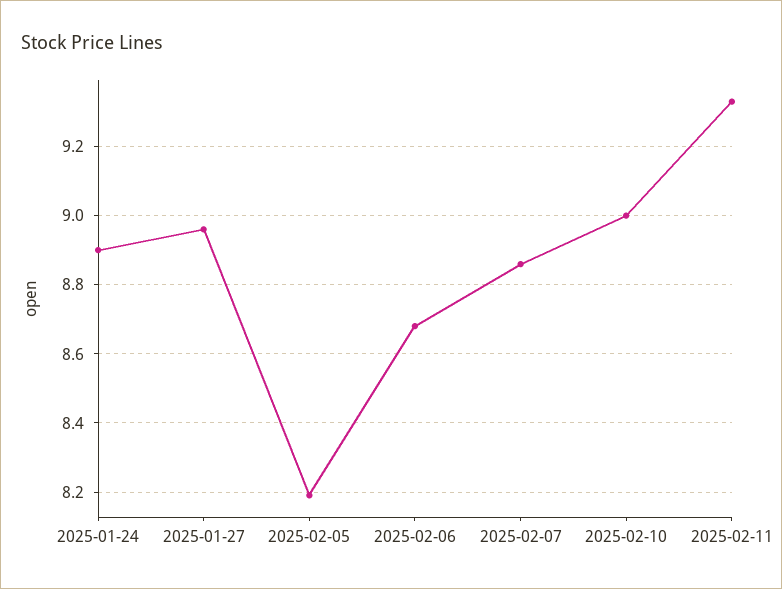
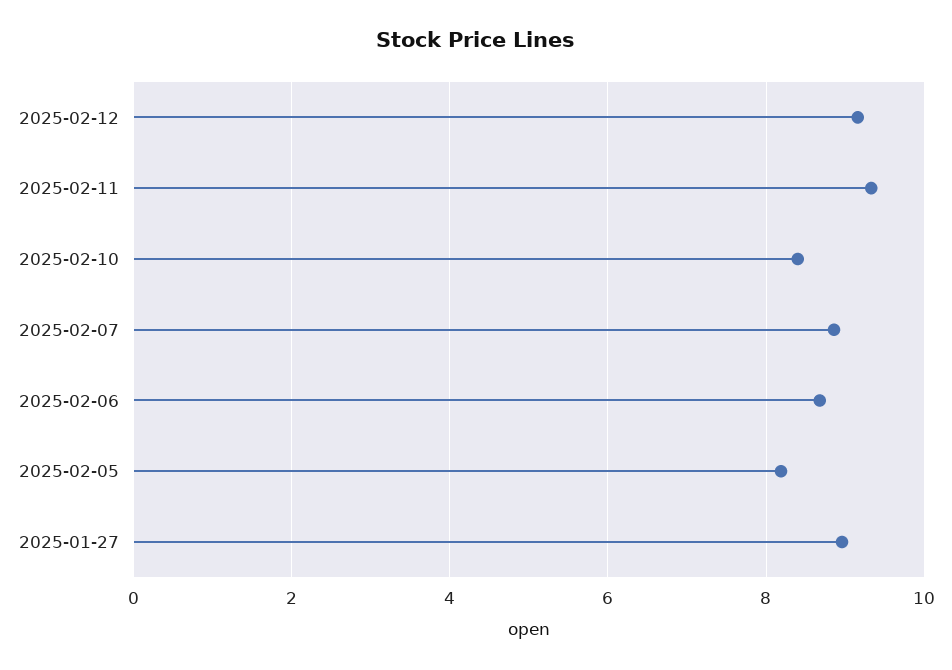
2025-01-24: 8.9 -> none
2025-02-10: 9 -> 8.4
2025-02-12: none -> 9.2

